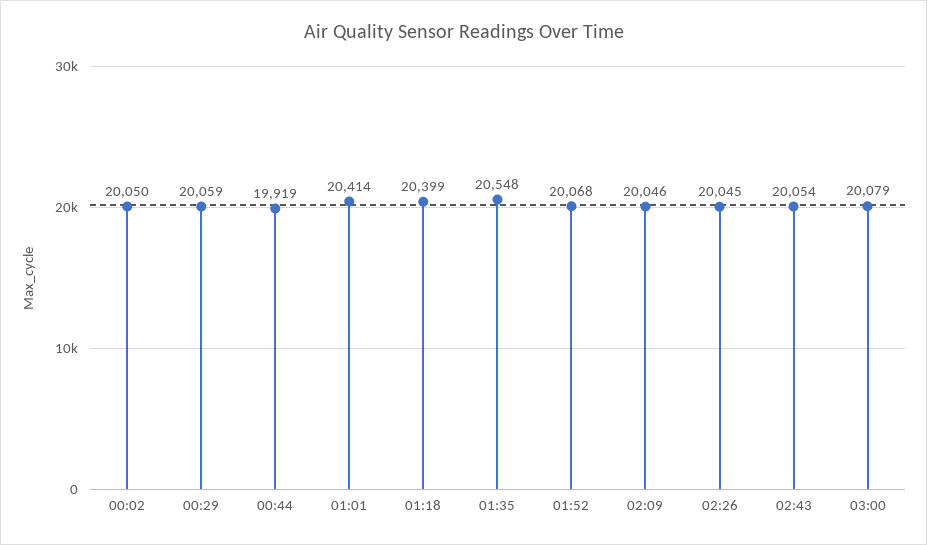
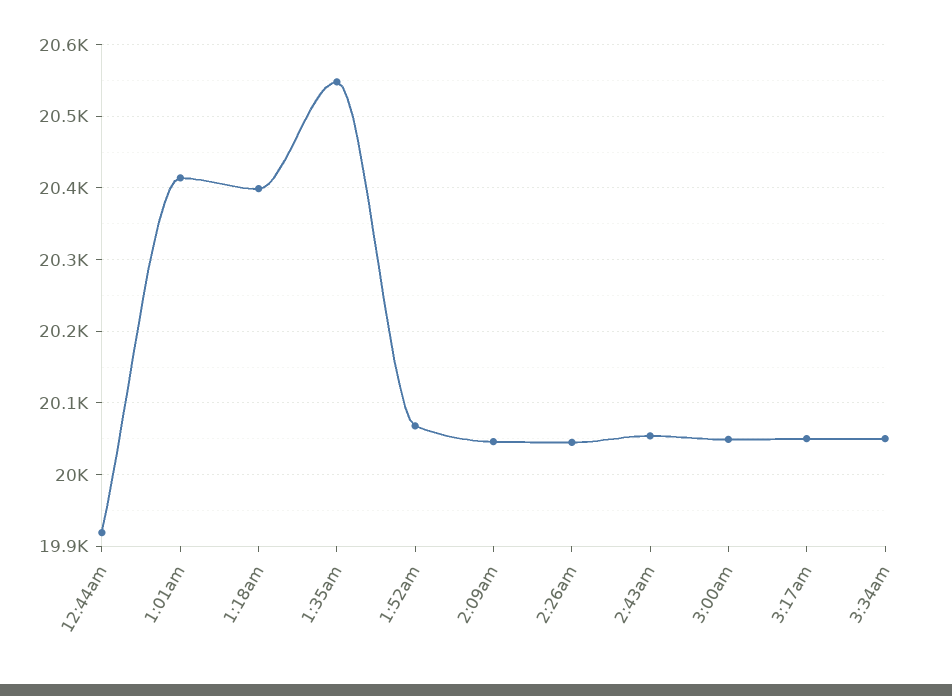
00:02: 20050 -> none
00:29: 20059 -> none
03:00: 20079 -> 20050
3:17am: none -> 20050
3:34am: none -> 20050

